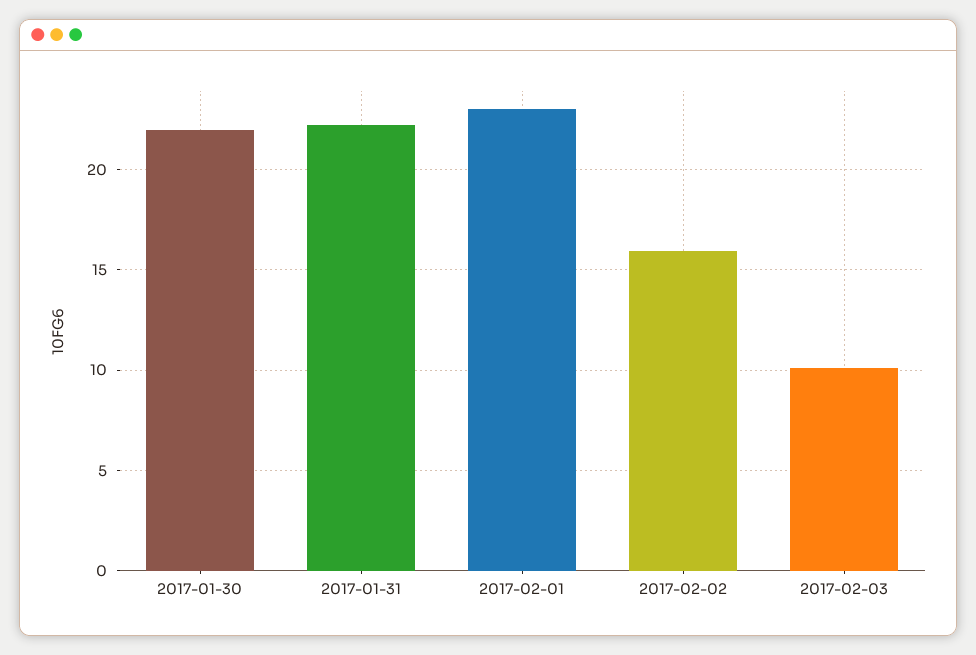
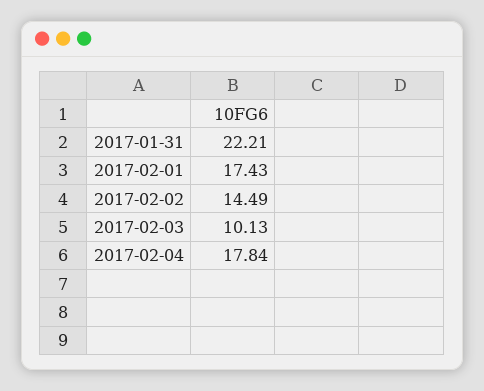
2017-01-30: 22 -> none
2017-02-01: 23 -> 17.43
2017-02-02: 16 -> 14.49
2017-02-04: none -> 17.84

